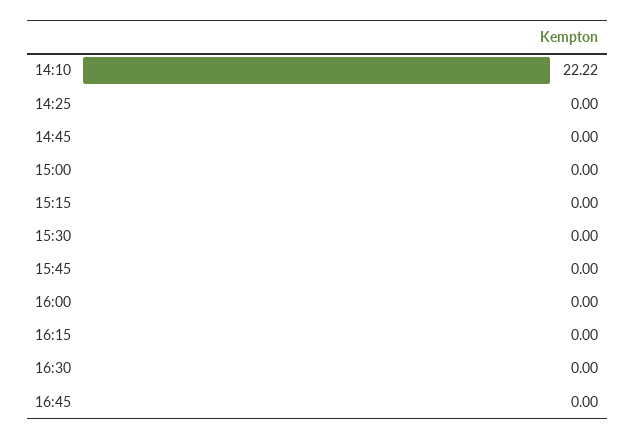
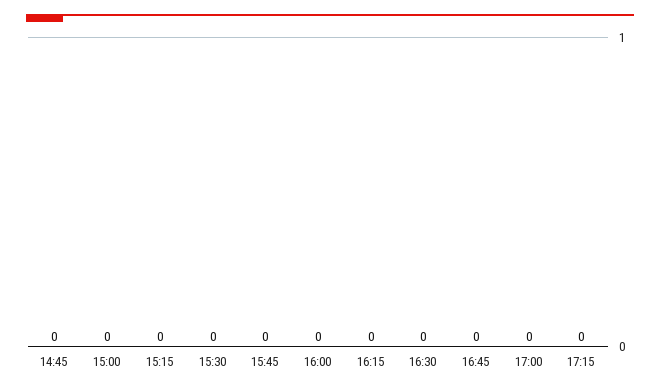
14:10: 22.22 -> none
14:25: 0 -> none
17:00: none -> 0
17:15: none -> 0

